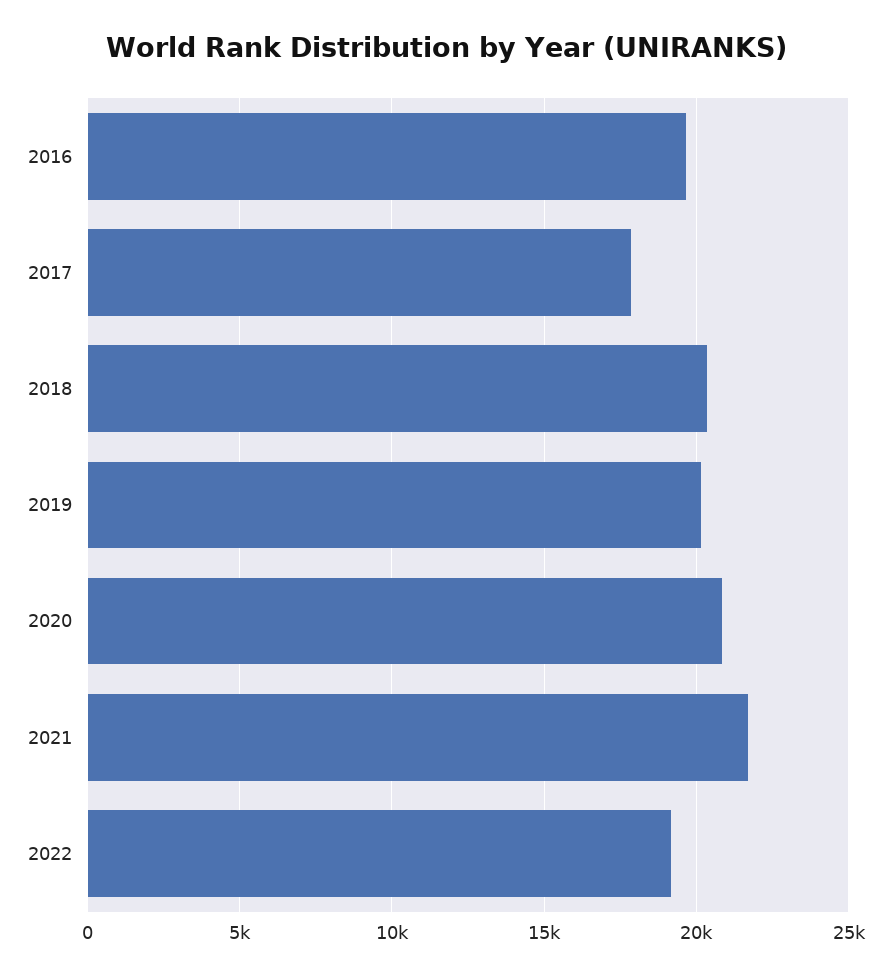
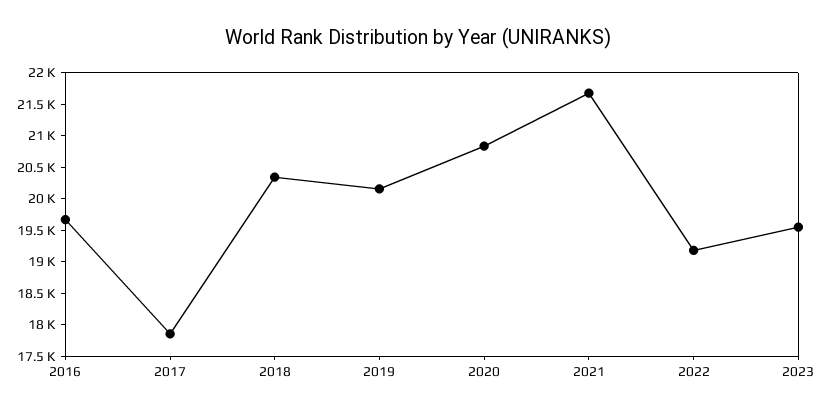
2023: none -> 19500

